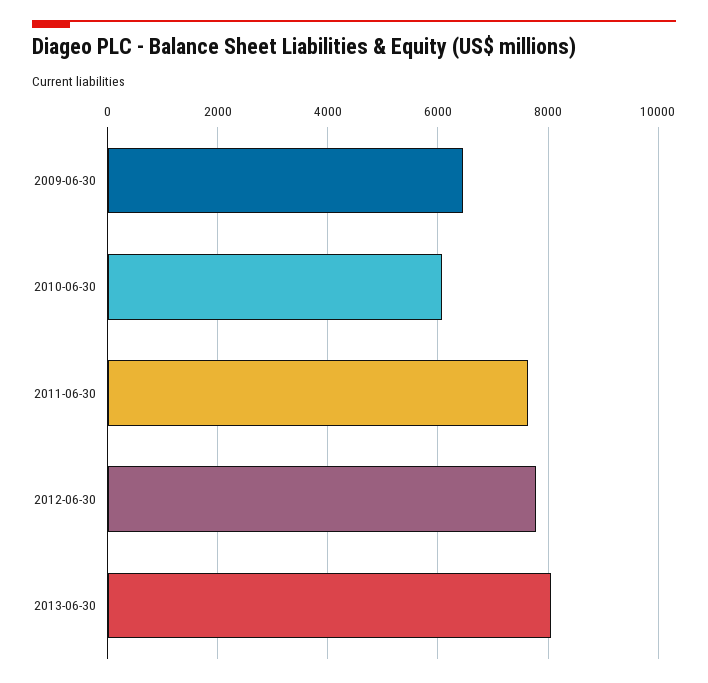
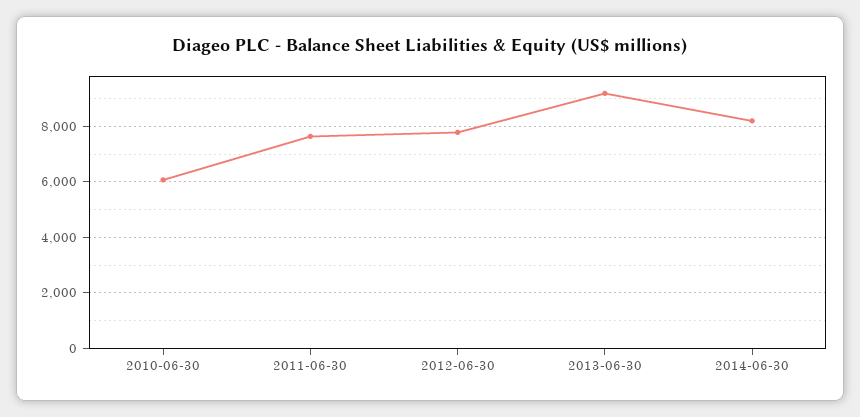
2009-06-30: 6400 -> none
2013-06-30: 8000 -> 9250
2014-06-30: none -> 8250

